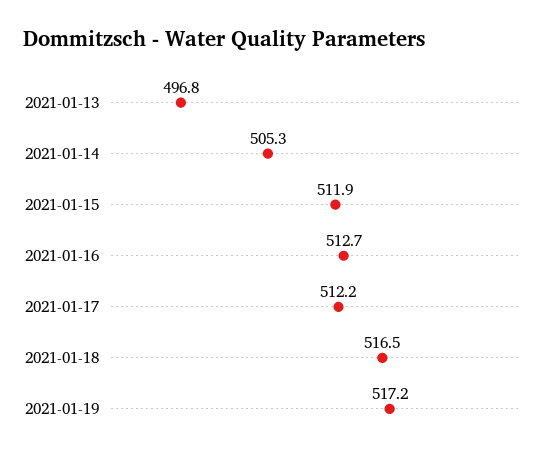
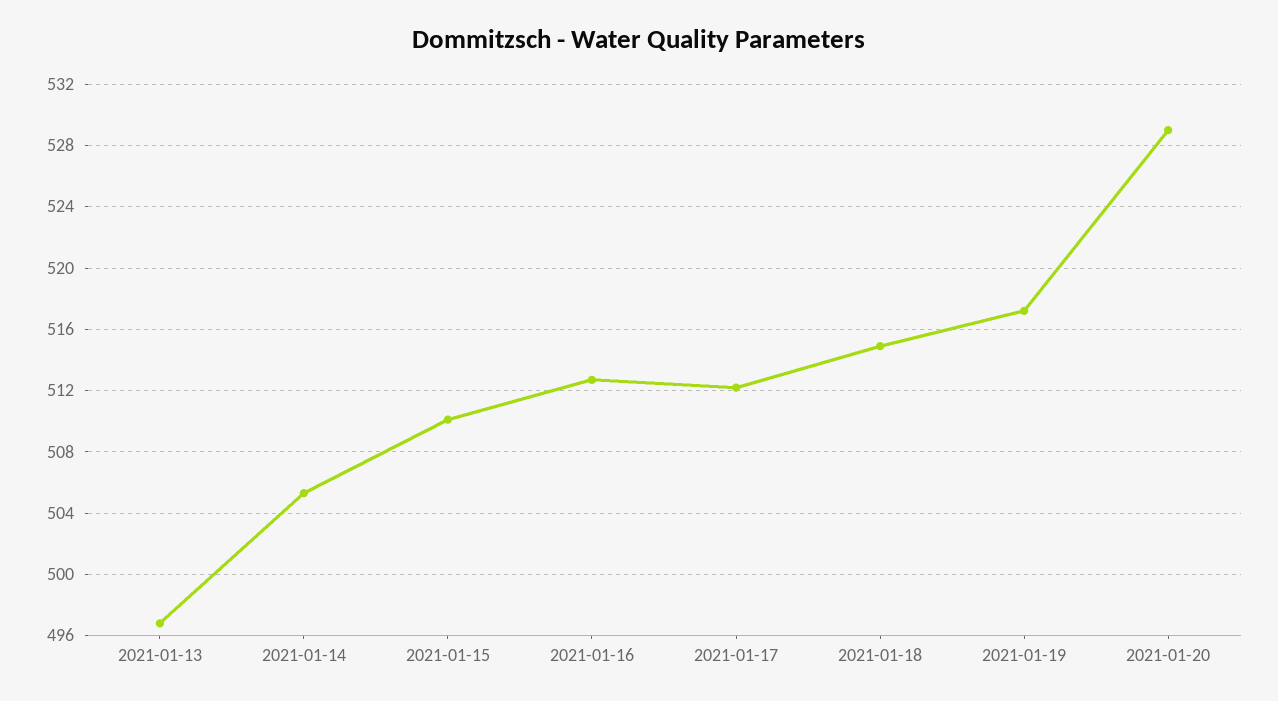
2021-01-15: 511.9 -> 510
2021-01-18: 516.5 -> 515
2021-01-20: none -> 529

